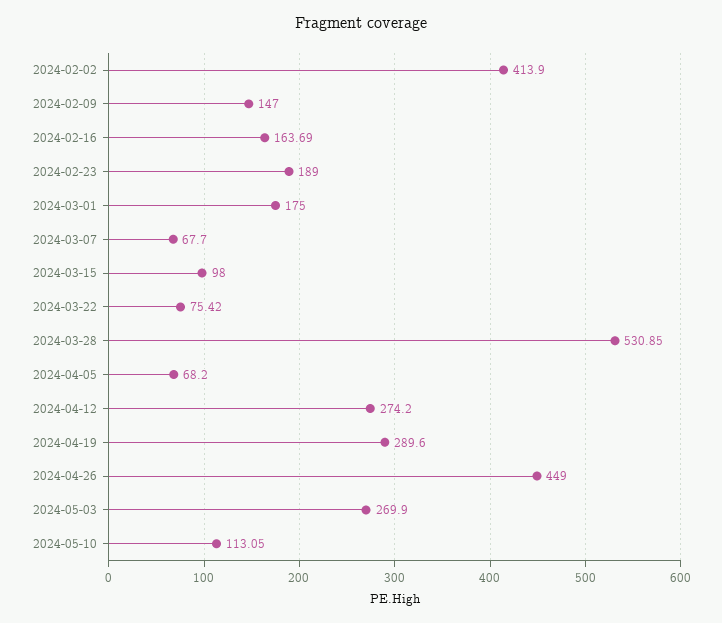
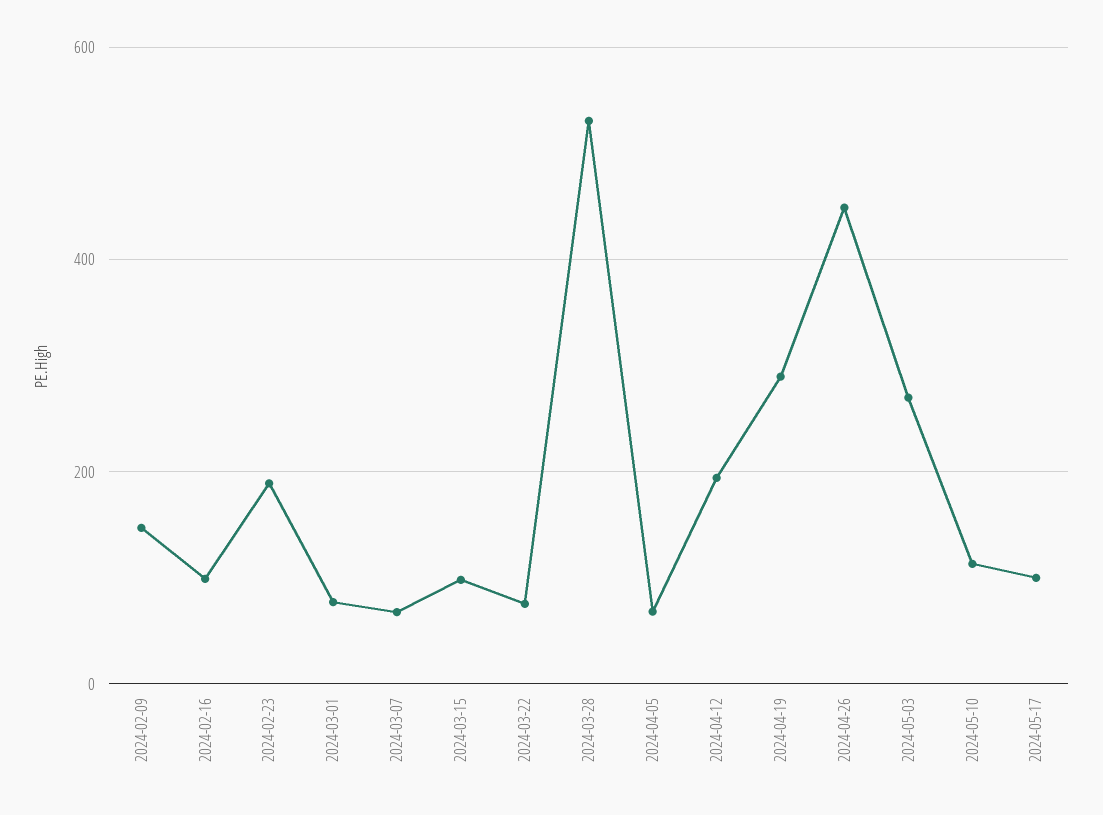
2024-02-02: 413.9 -> none
2024-02-16: 163.69 -> 100
2024-03-01: 175 -> 80
2024-04-12: 274.2 -> 200
2024-05-17: none -> 100

